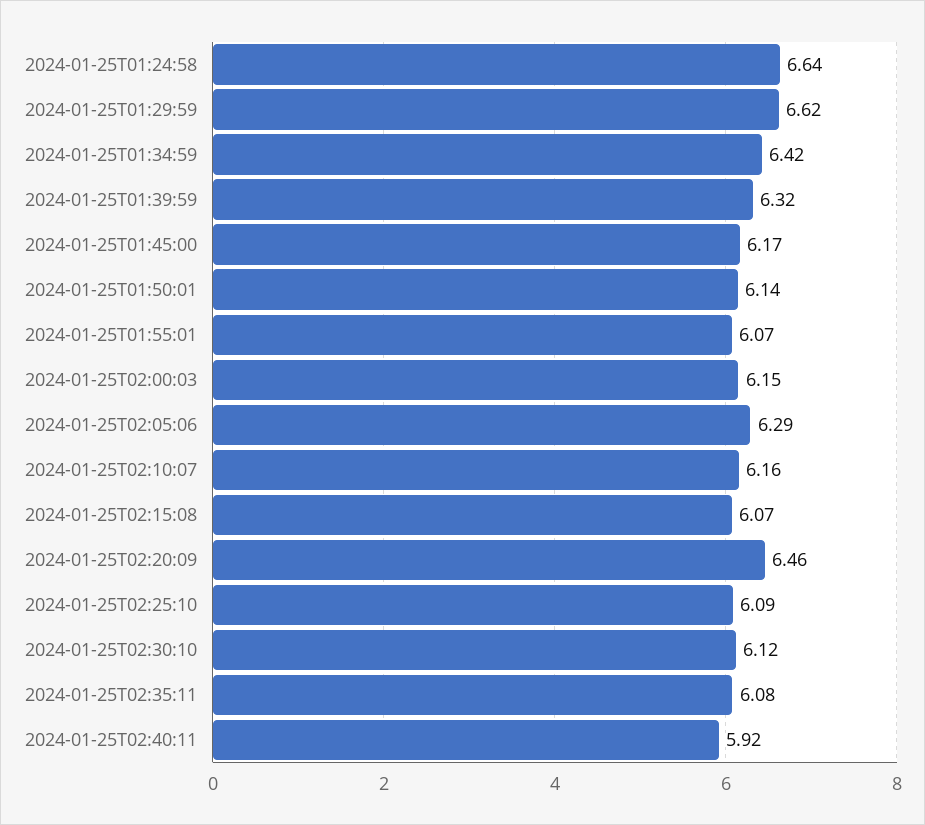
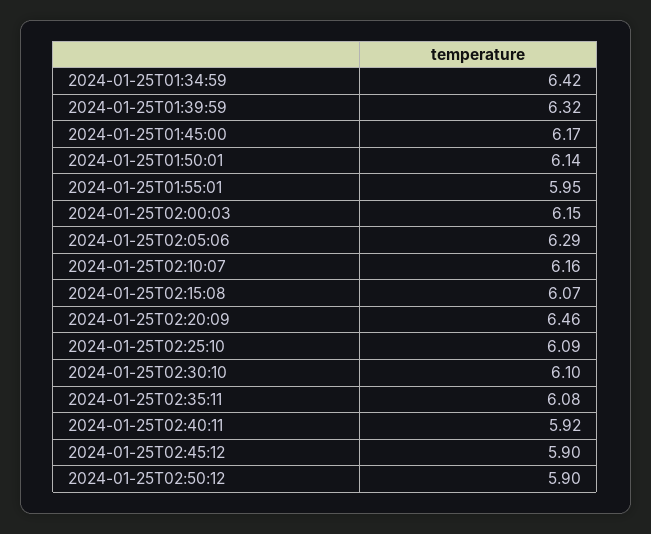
2024-01-25T01:24:58: 6.64 -> none
2024-01-25T01:29:59: 6.62 -> none
2024-01-25T01:55:01: 6.07 -> 5.95
2024-01-25T02:30:10: 6.12 -> 6.1
2024-01-25T02:45:12: none -> 5.9
2024-01-25T02:50:12: none -> 5.9

